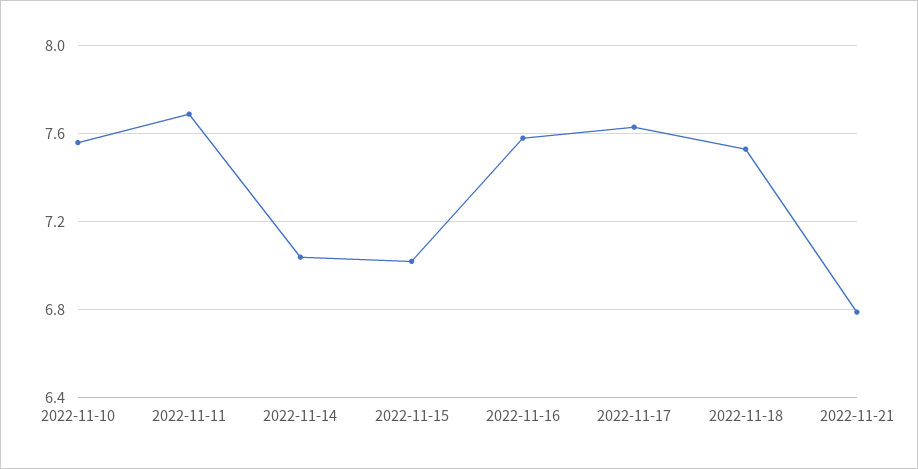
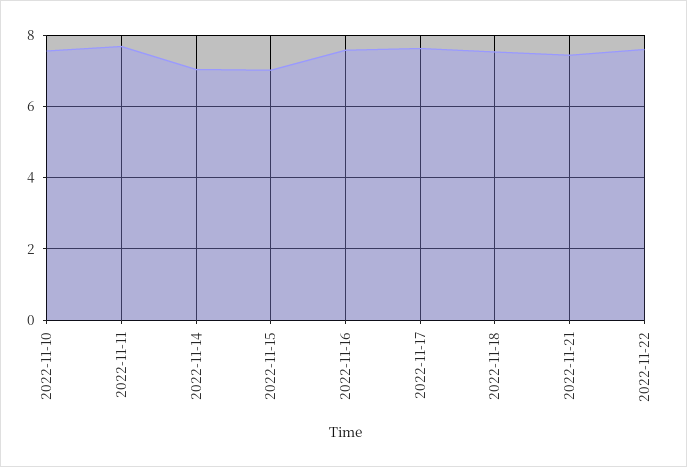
2022-11-21: 6.8 -> 7.4
2022-11-22: none -> 7.6

